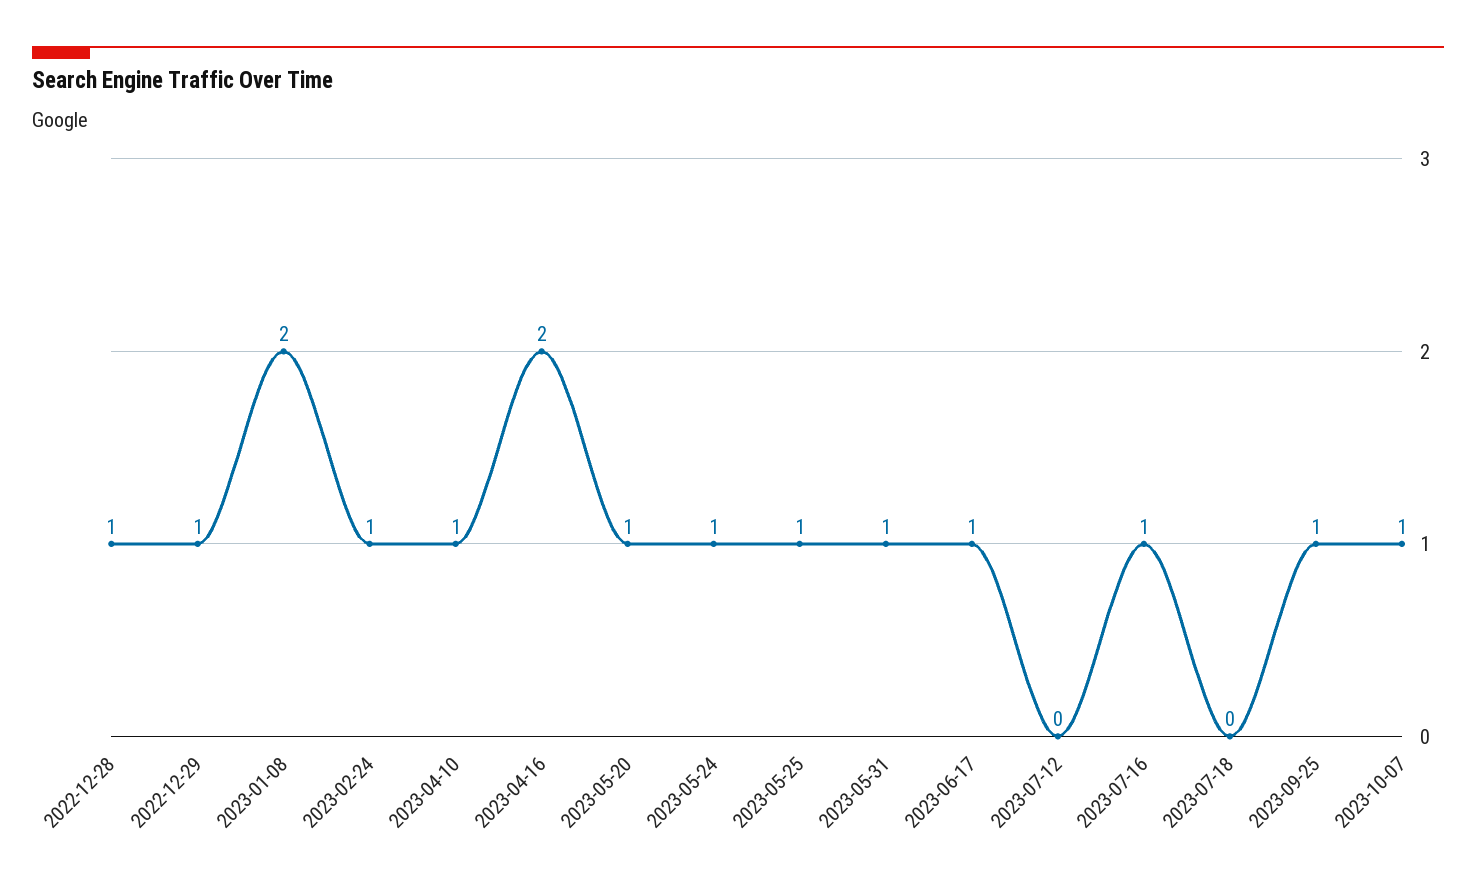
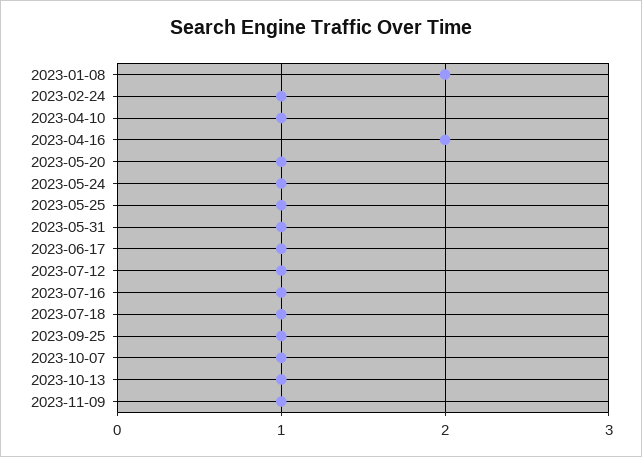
2022-12-28: 1 -> none
2022-12-29: 1 -> none
2023-07-12: 0 -> 1
2023-07-18: 0 -> 1
2023-10-13: none -> 1
2023-11-09: none -> 1

